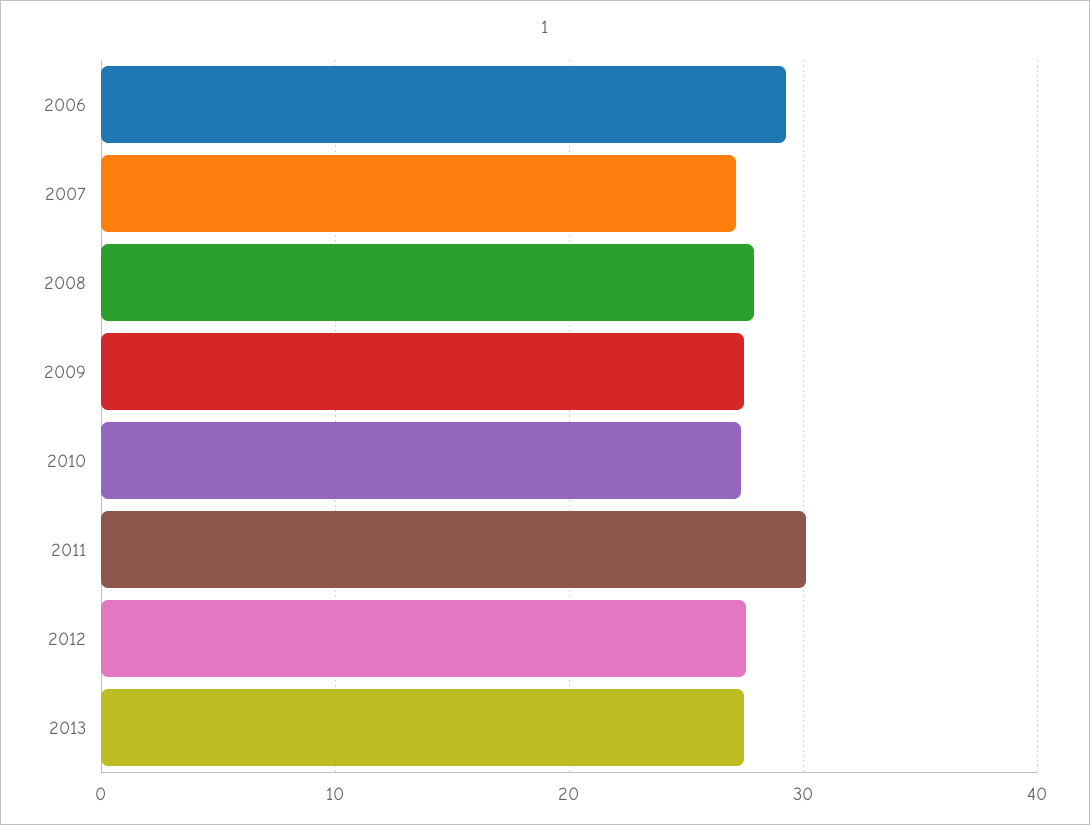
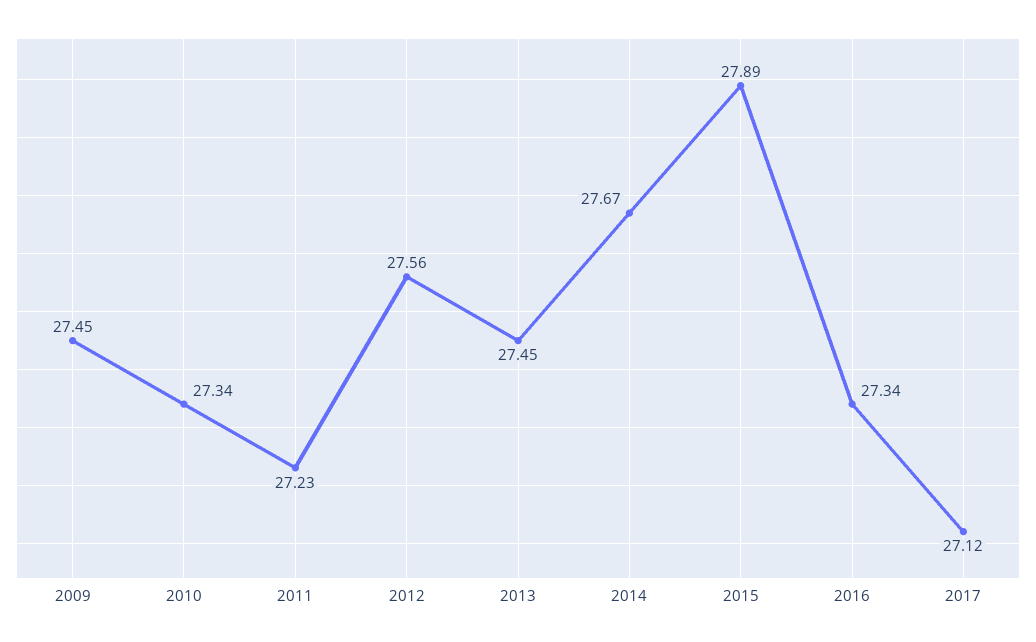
2006: 29 -> none
2007: 27 -> none
2008: 28 -> none
2011: 30 -> 27.23
2014: none -> 27.67
2015: none -> 27.89
2016: none -> 27.34
2017: none -> 27.12

